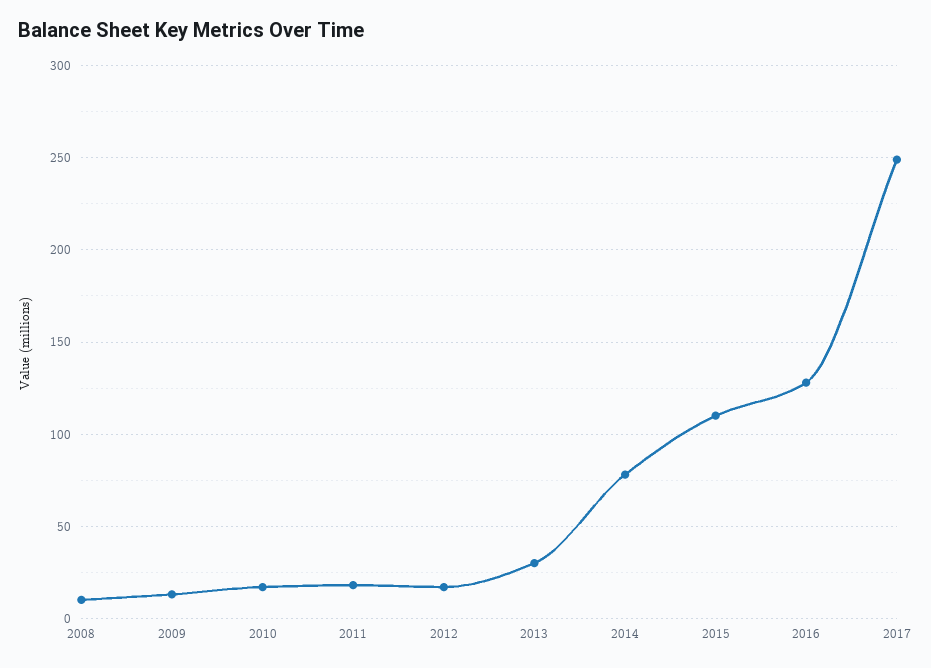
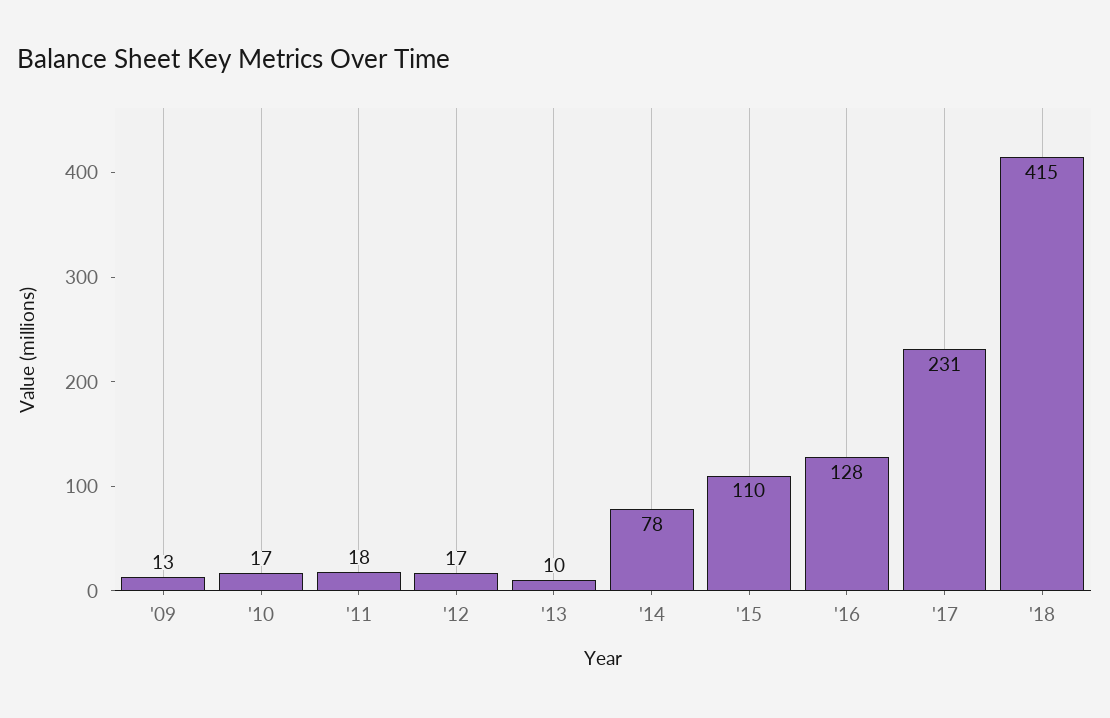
2008: 10 -> none
2013: 30 -> 10
2017: 250 -> 231
'18: none -> 415

